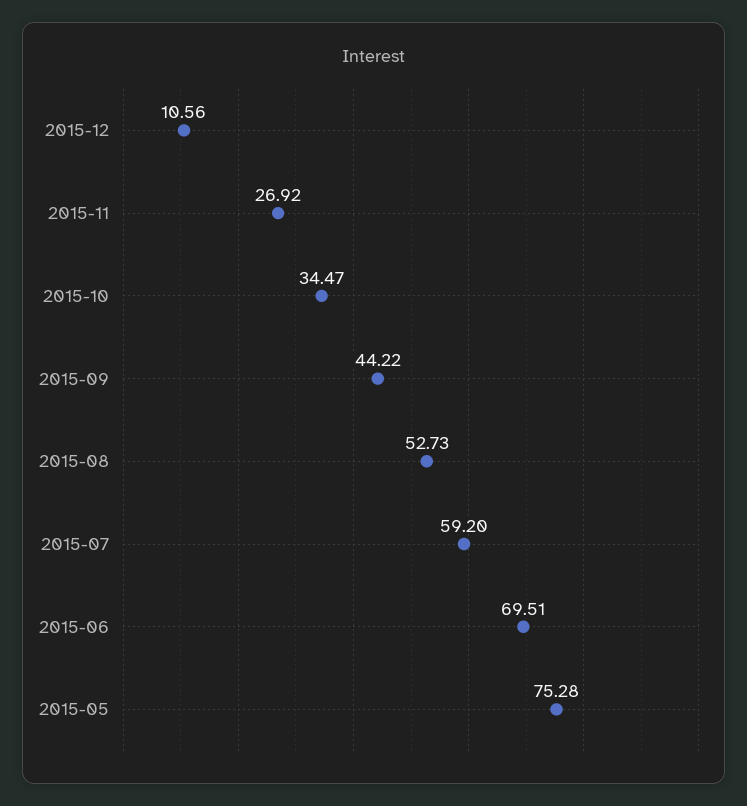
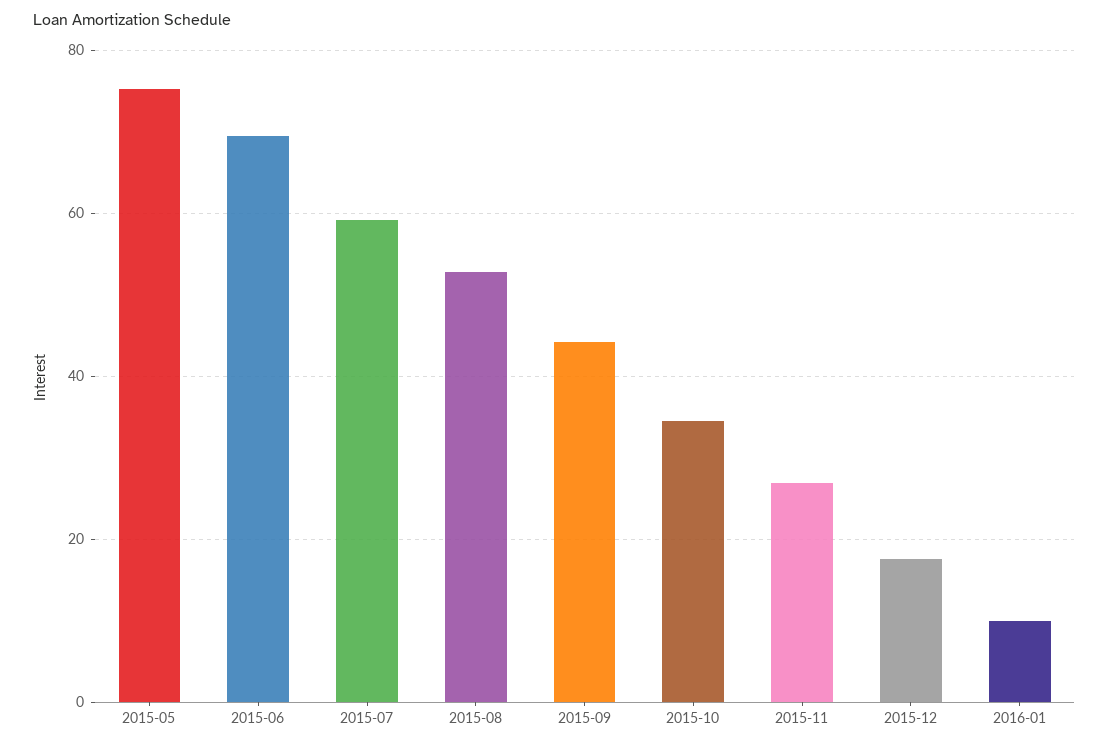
2015-12: 10.56 -> 18
2016-01: none -> 10

